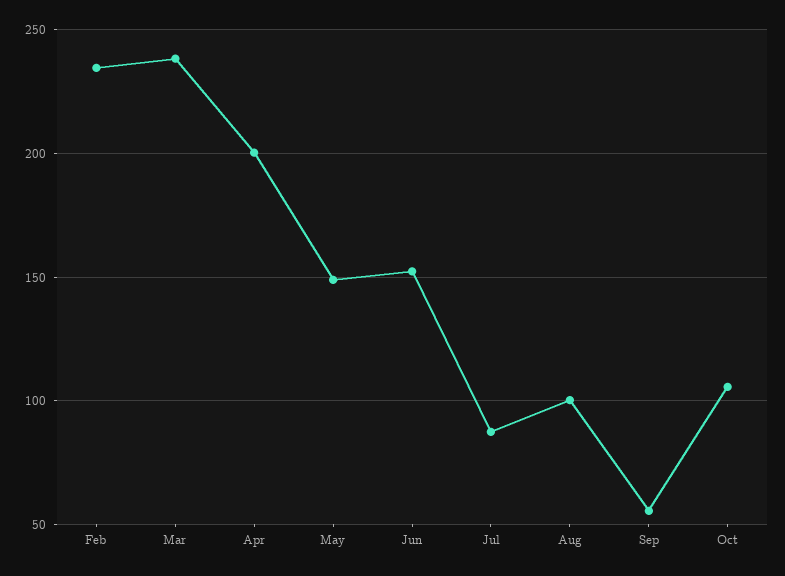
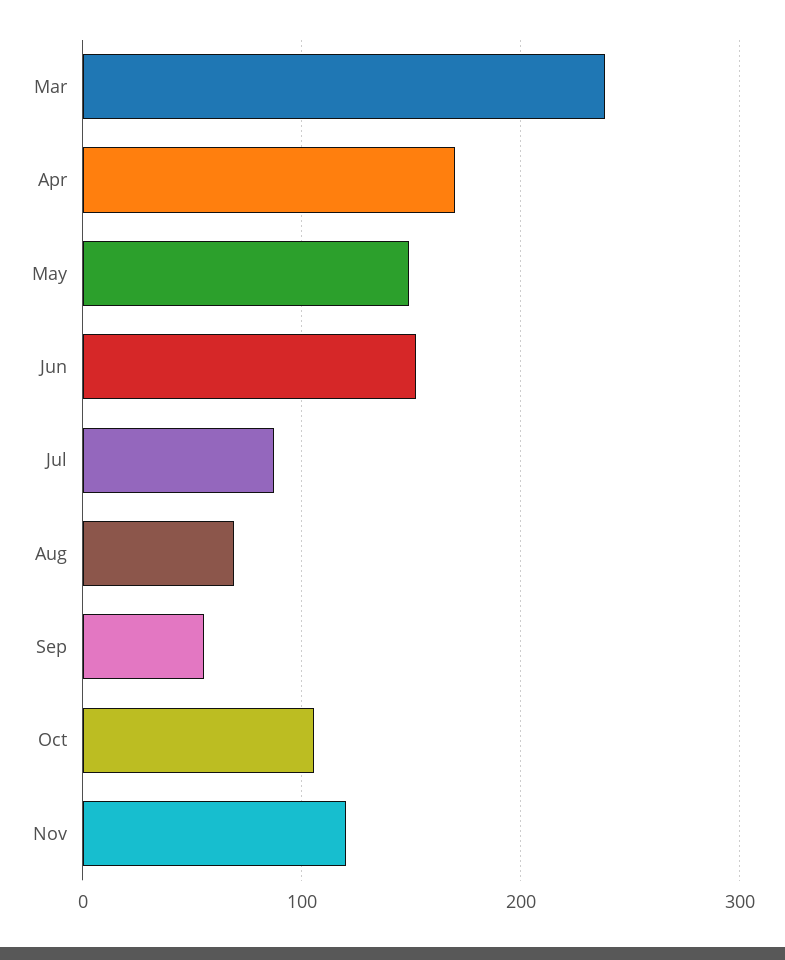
Feb: 235 -> none
Apr: 200 -> 170
Aug: 100 -> 70
Nov: none -> 120

